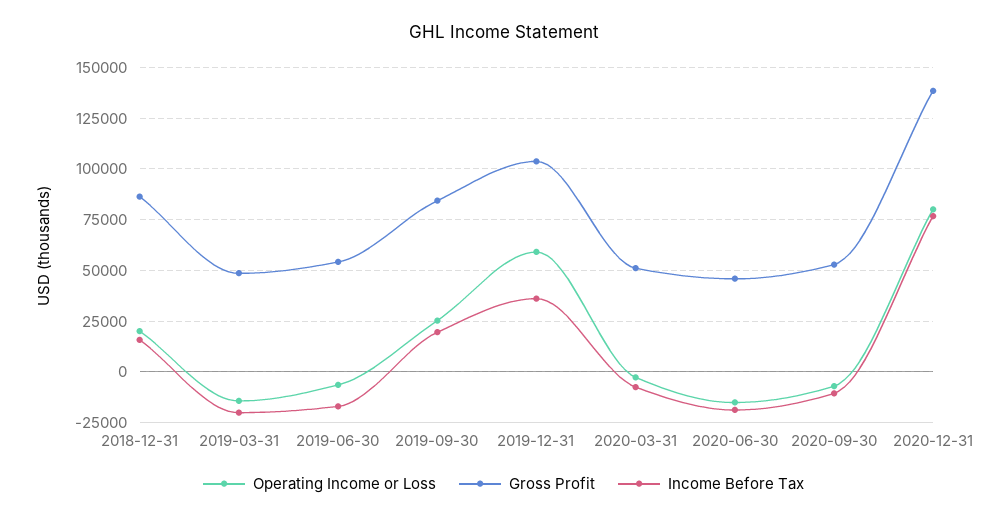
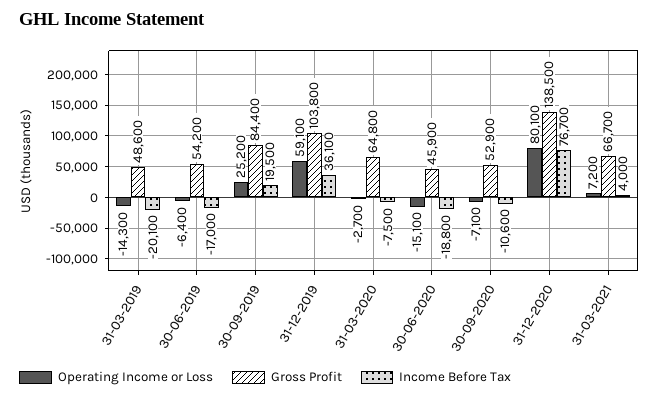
Operating Income or Loss, 2018-12-31: 20000 -> none
Gross Profit, 2018-12-31: 85000 -> none
Income Before Tax, 2018-12-31: 15000 -> none
Gross Profit, 2020-03-31: 50000 -> 64800
Operating Income or Loss, 31-03-2021: none -> 7200
Gross Profit, 31-03-2021: none -> 66700
Income Before Tax, 31-03-2021: none -> 4000

